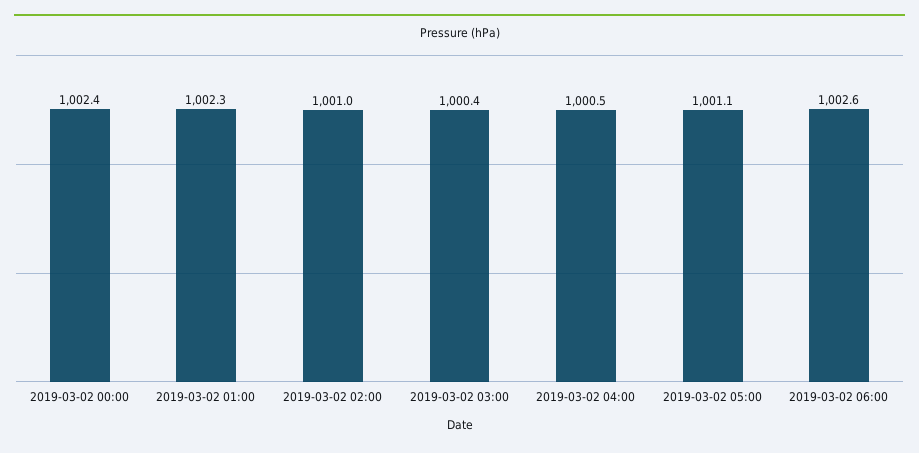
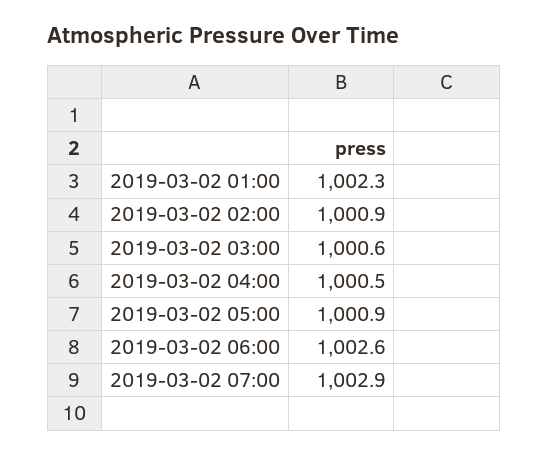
2019-03-02 00:00: 1002.4 -> none
2019-03-02 02:00: 1001 -> 1000.9
2019-03-02 03:00: 1000.4 -> 1000.6
2019-03-02 05:00: 1001.1 -> 1000.9
2019-03-02 07:00: none -> 1002.9

